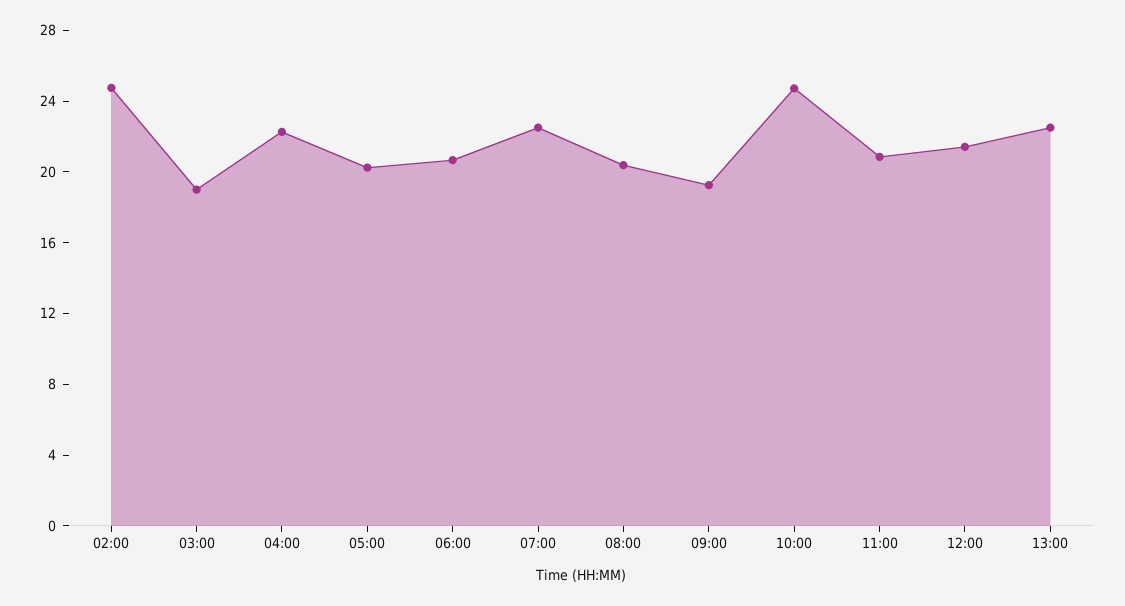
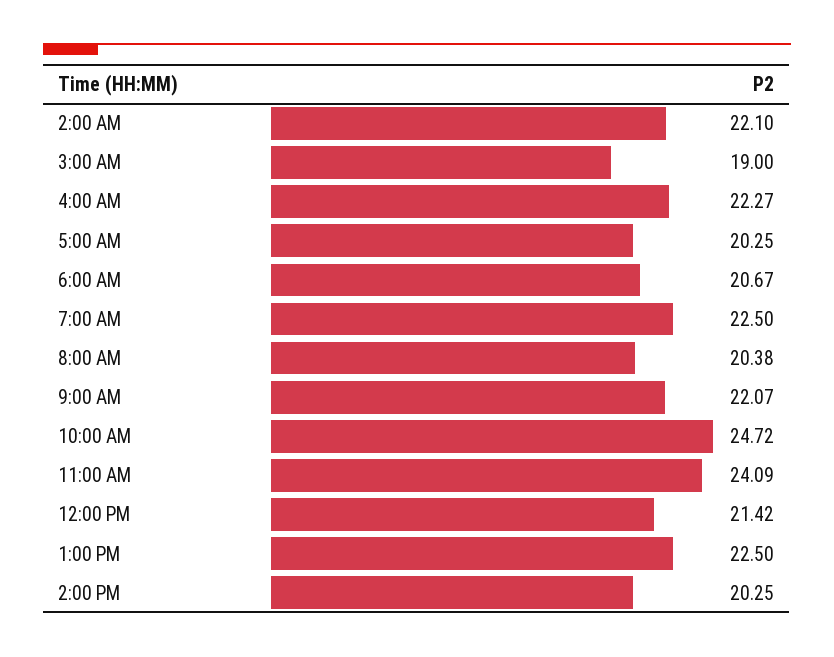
02:00: 25 -> 22.1
09:00: 19 -> 22.07
11:00: 21 -> 24.09
2:00 PM: none -> 20.25

